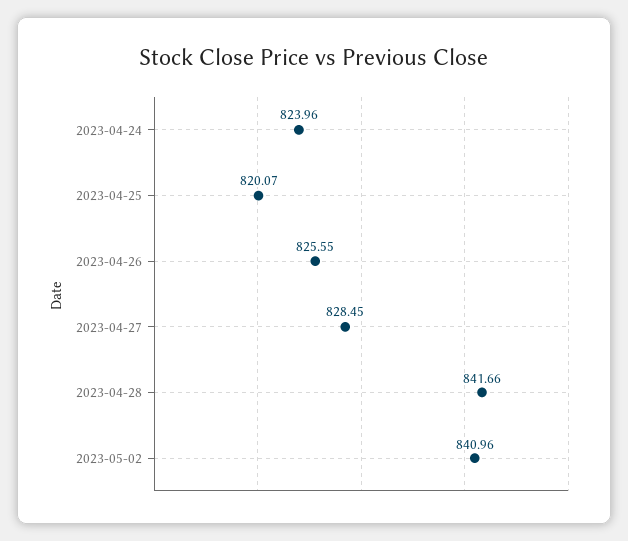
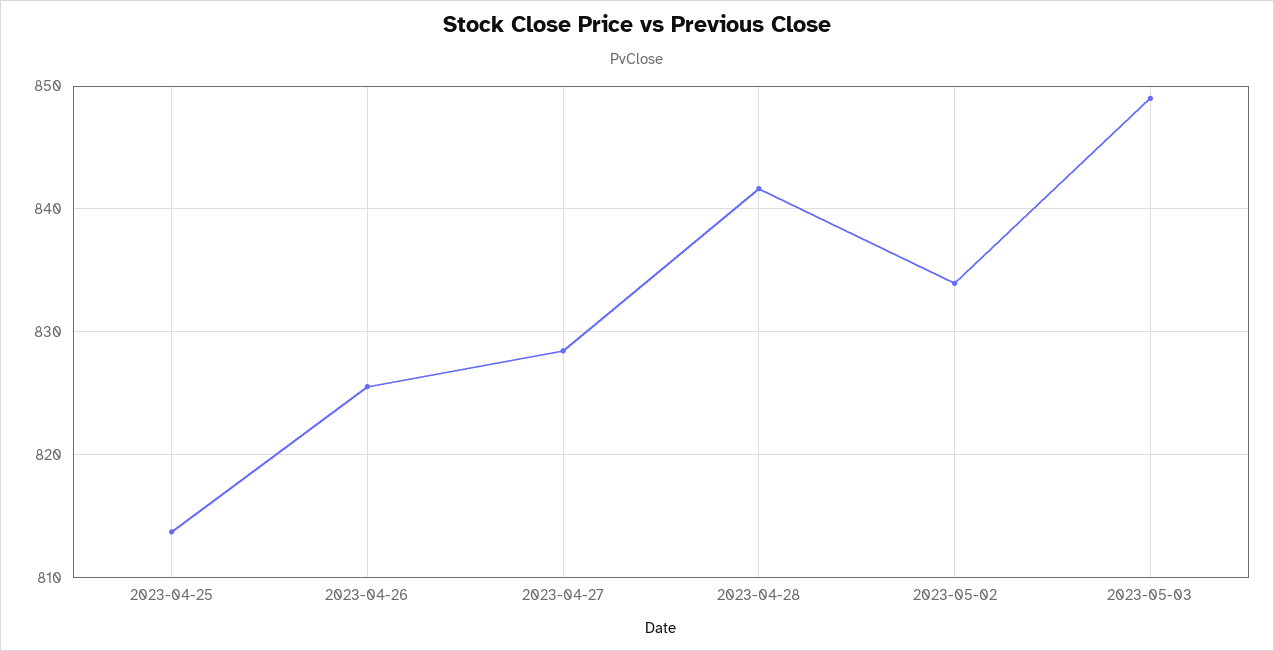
2023-04-24: 823.96 -> none
2023-04-25: 820.07 -> 814
2023-05-02: 840.96 -> 834
2023-05-03: none -> 849

